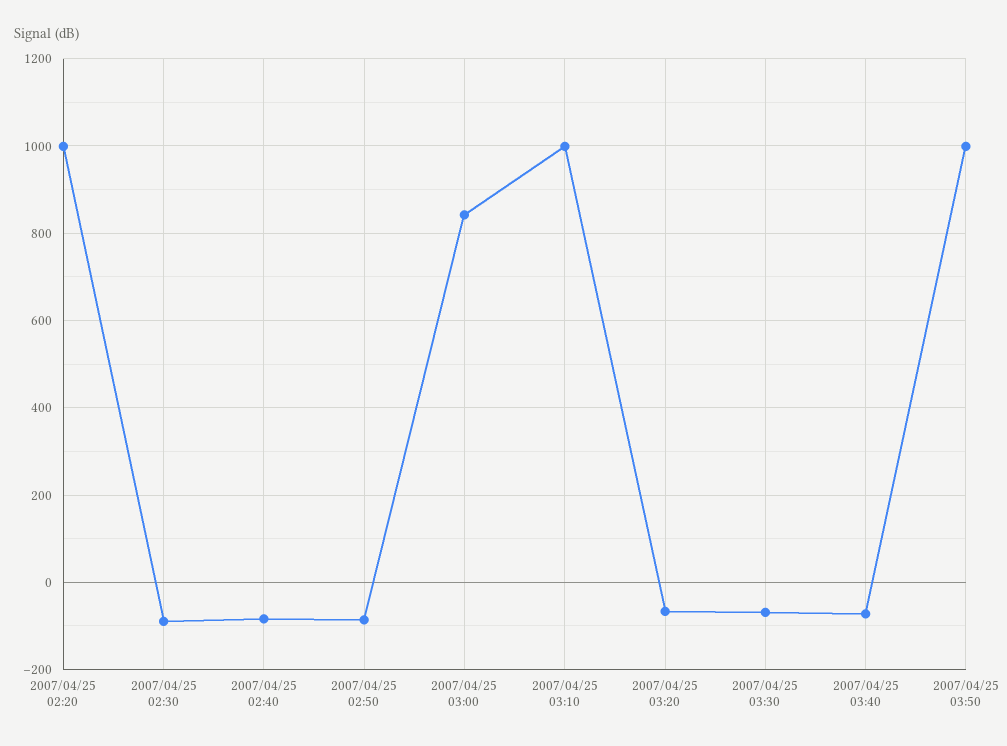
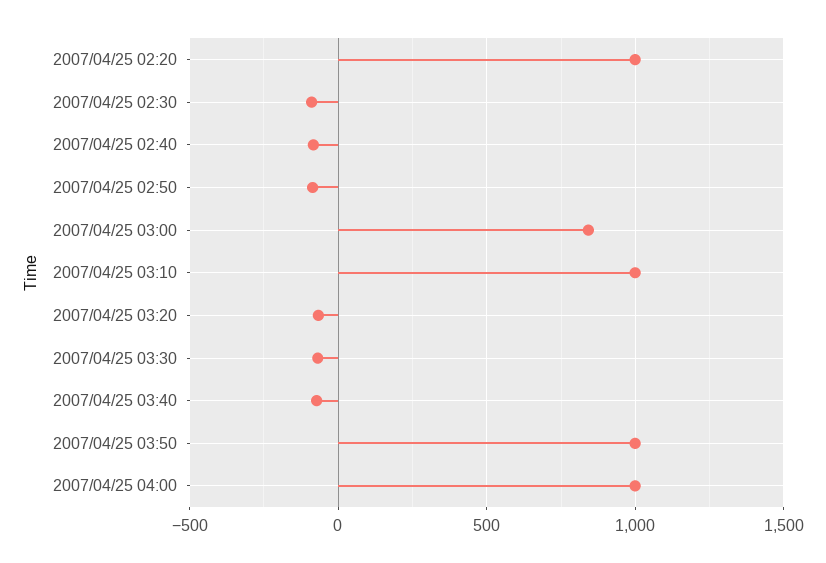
2007/04/25 04:00: none -> 1000

